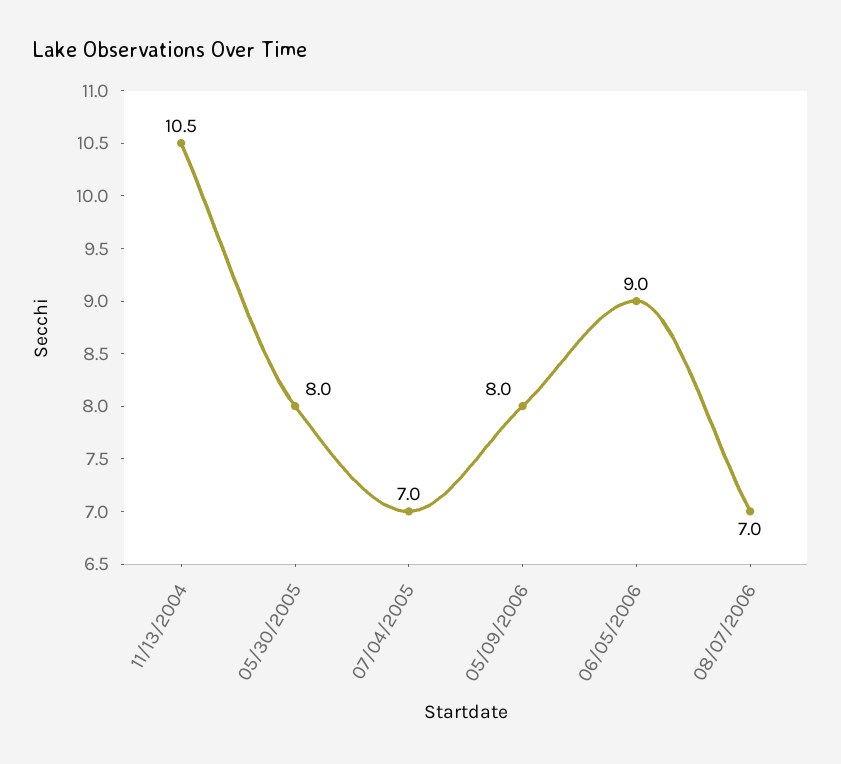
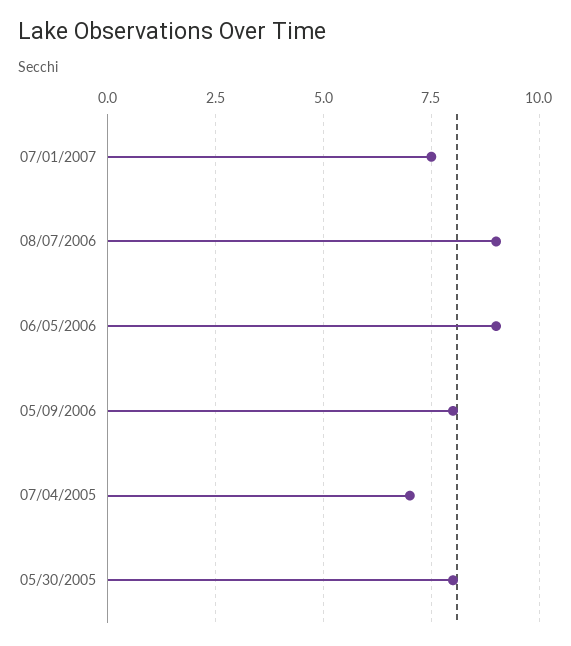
11/13/2004: 10.5 -> none
08/07/2006: 7 -> 9
07/01/2007: none -> 7.5

